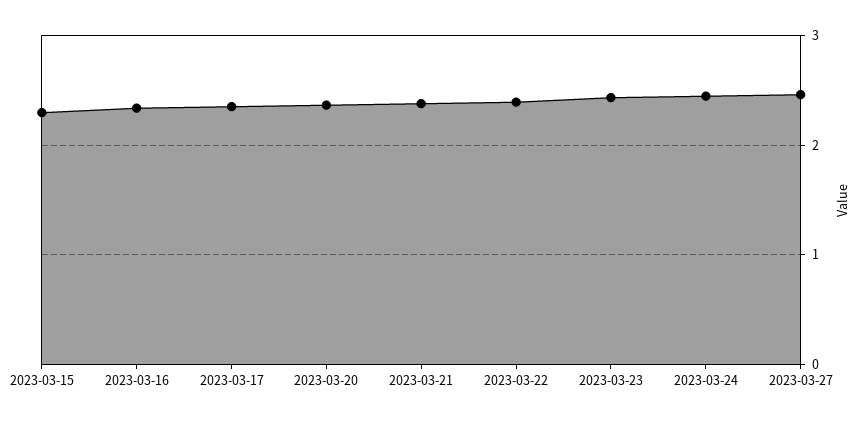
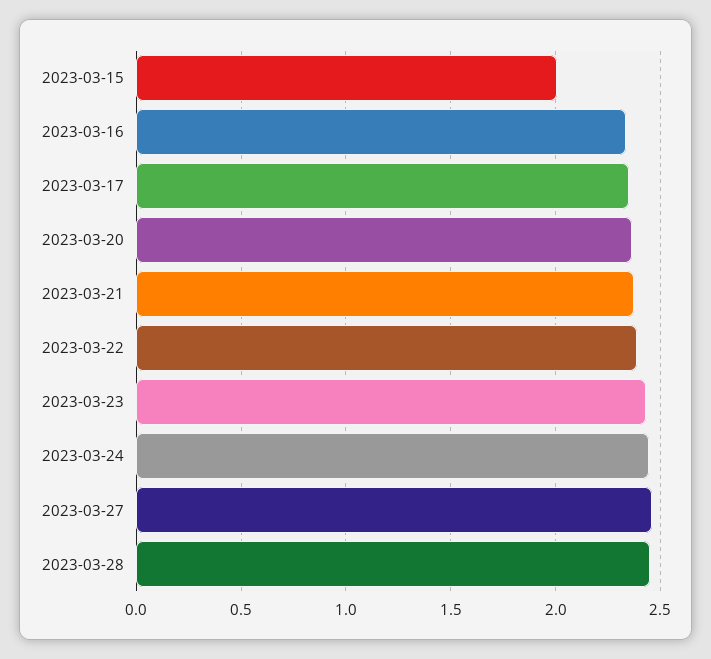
2023-03-15: 2.3 -> 2
2023-03-28: none -> 2.45

